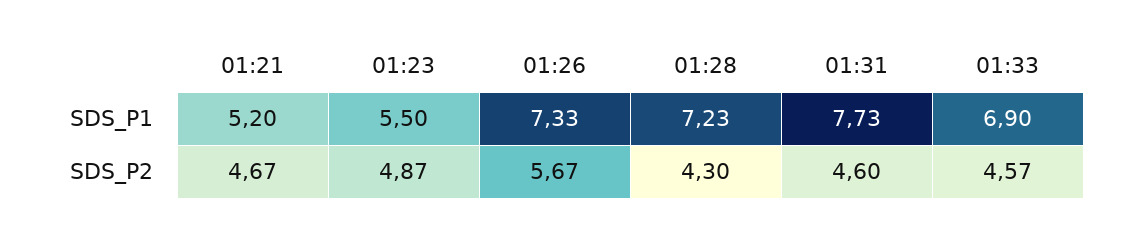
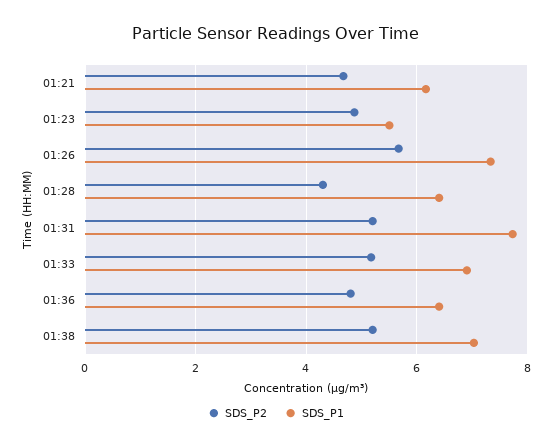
SDS_P1, 01:21: 5.2 -> 6.2
SDS_P1, 01:28: 7.23 -> 6.4
SDS_P2, 01:31: 4.6 -> 5.2
SDS_P2, 01:33: 4.57 -> 5.2
SDS_P2, 01:36: none -> 4.8
SDS_P1, 01:36: none -> 6.4
SDS_P2, 01:38: none -> 5.2
SDS_P1, 01:38: none -> 7

